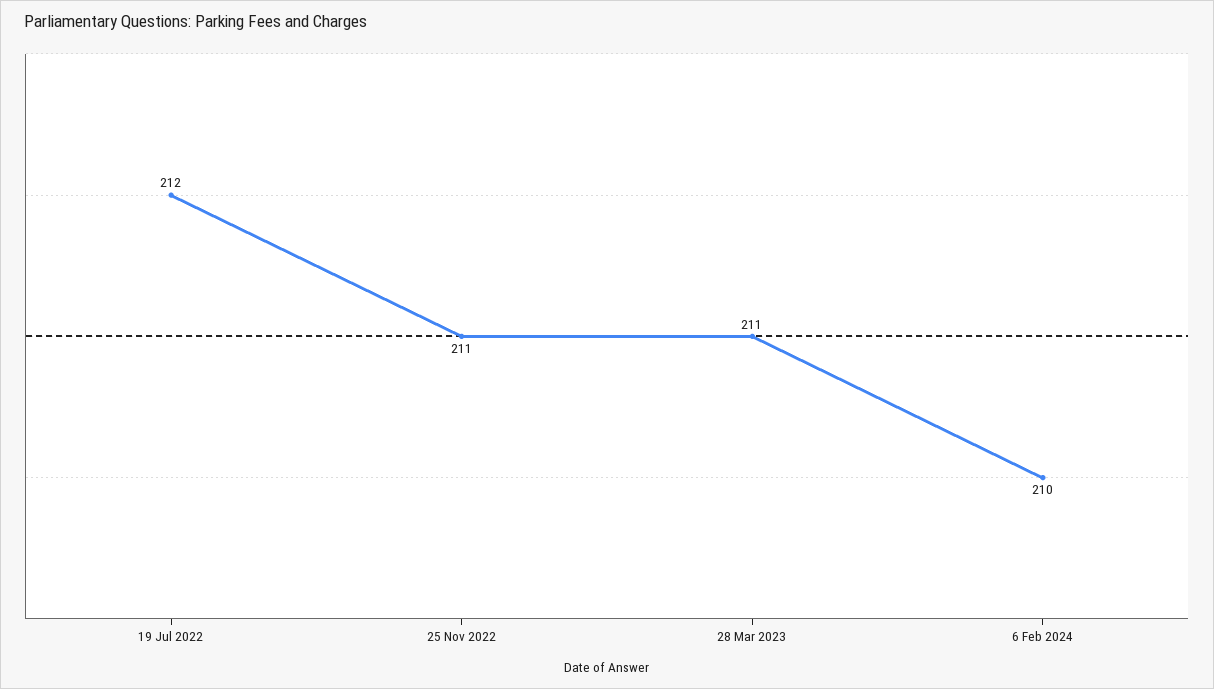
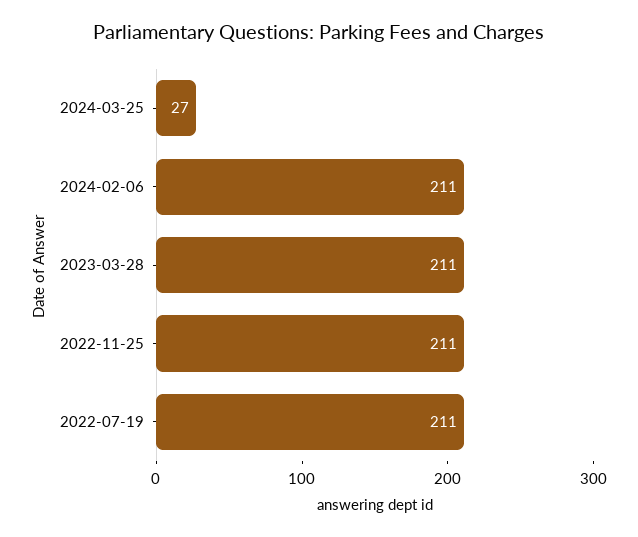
19 Jul 2022: 212 -> 211
6 Feb 2024: 210 -> 211
2024-03-25: none -> 27

